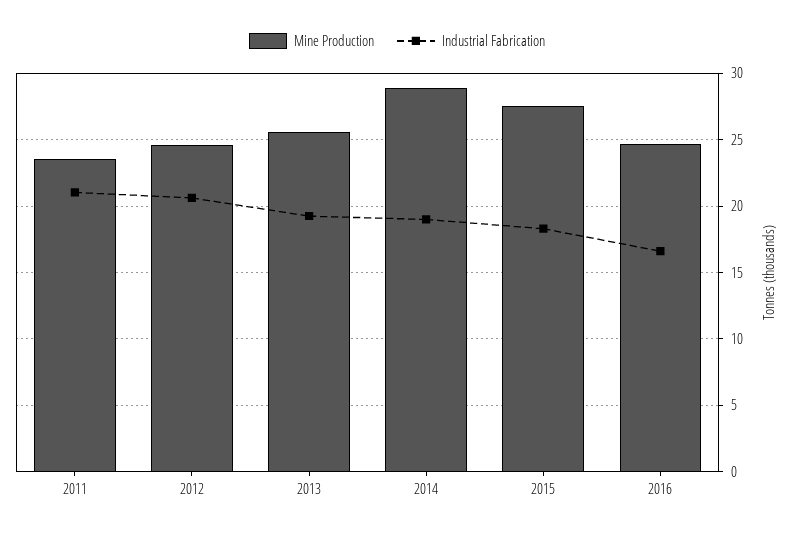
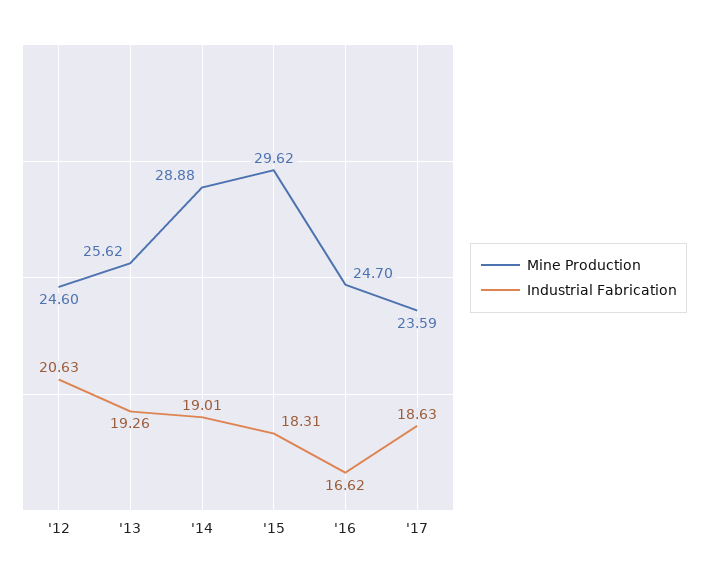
Mine Production, 2011: 23.5 -> none
Industrial Fabrication, 2011: 21 -> none
Mine Production, 2015: 27.5 -> 29.62
Mine Production, '17: none -> 23.59
Industrial Fabrication, '17: none -> 18.63

